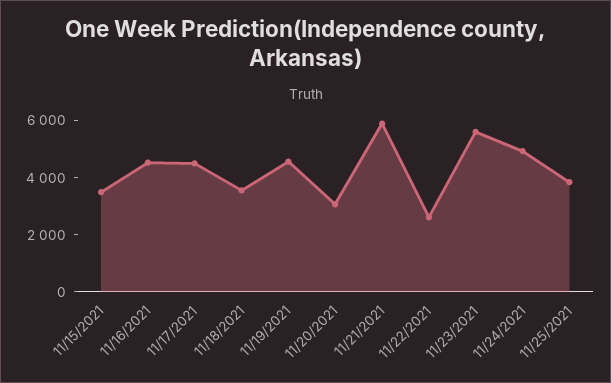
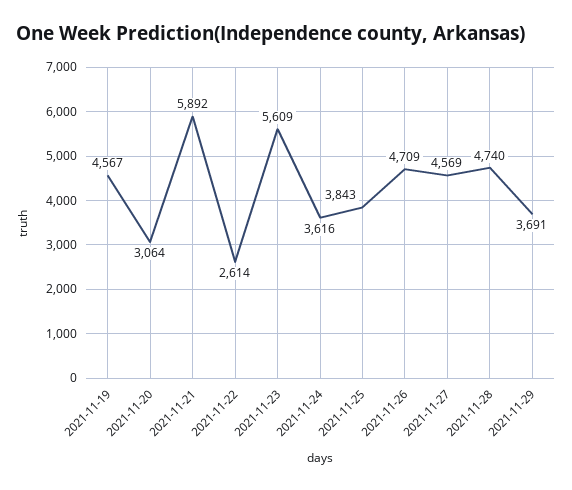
11/15/2021: 3500 -> none
11/16/2021: 4500 -> none
11/17/2021: 4500 -> none
11/18/2021: 3500 -> none
11/24/2021: 5000 -> 3616
2021-11-26: none -> 4709
2021-11-27: none -> 4569
2021-11-28: none -> 4740
2021-11-29: none -> 3691

